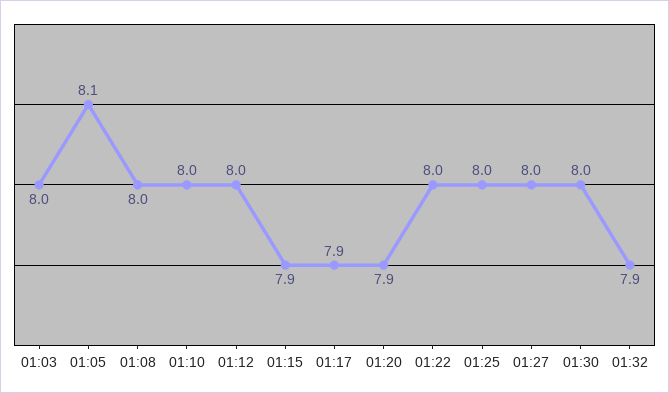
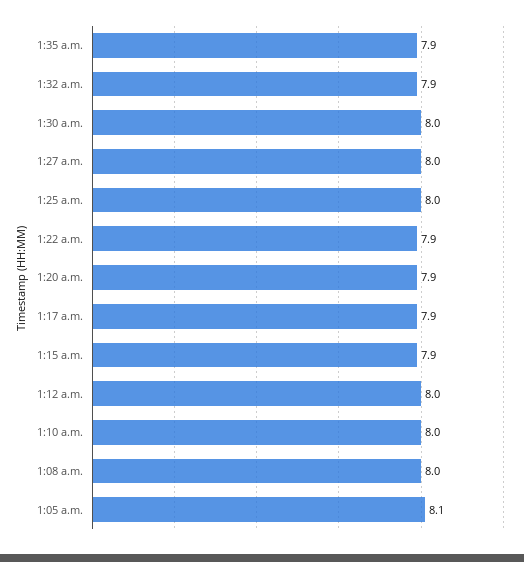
01:03: 8 -> none
01:22: 8 -> 7.9
1:35 a.m.: none -> 7.9

